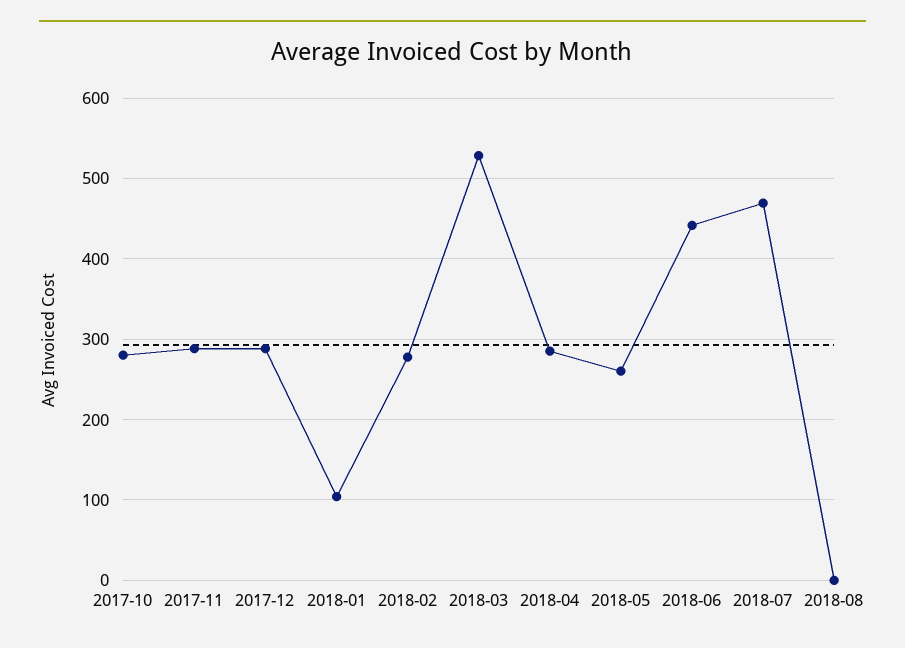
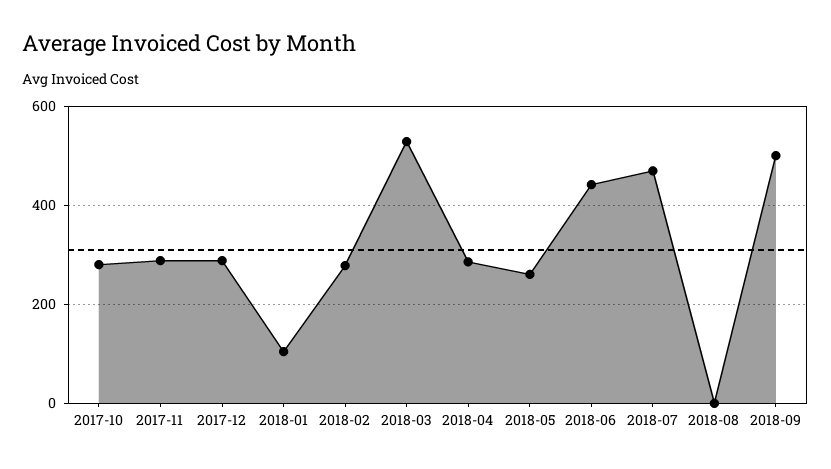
2018-09: none -> 500

